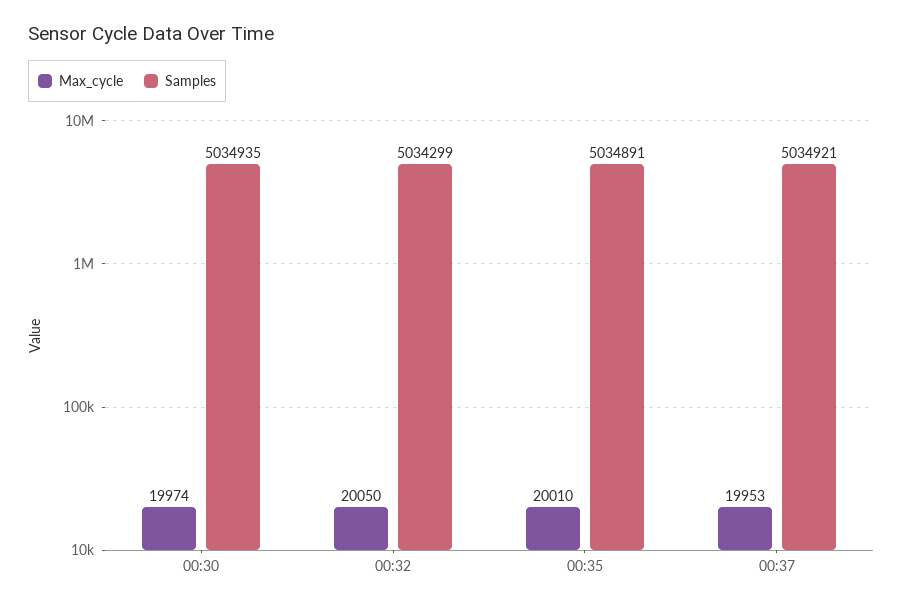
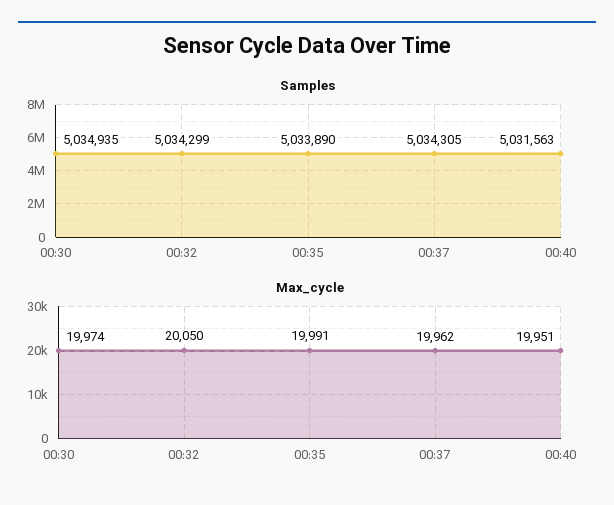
Max_cycle, 00:35: 20010 -> 19991
Samples, 00:35: 5034891 -> 5033890
Max_cycle, 00:37: 19953 -> 19962
Samples, 00:37: 5034921 -> 5034305
Samples, 00:40: none -> 5031563
Max_cycle, 00:40: none -> 19951

